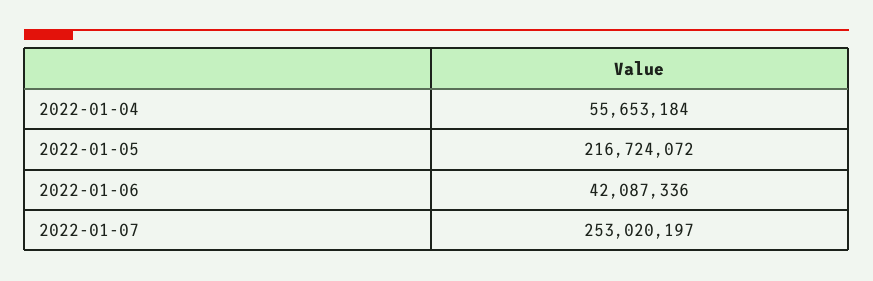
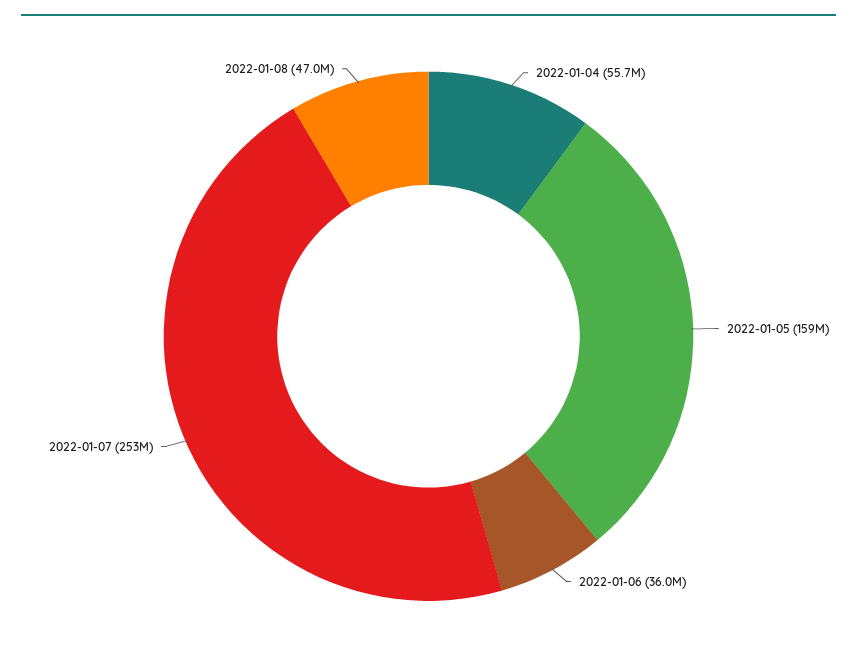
2022-01-05: 216724072 -> 159000000
2022-01-06: 42087336 -> 36000000
2022-01-08: none -> 47000000

